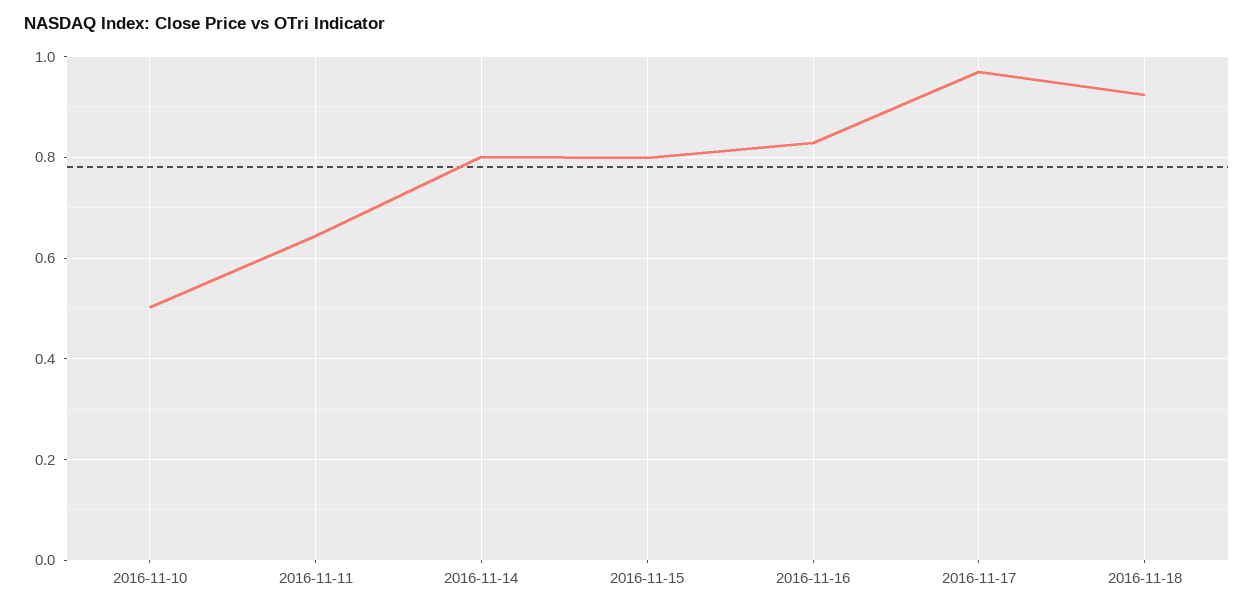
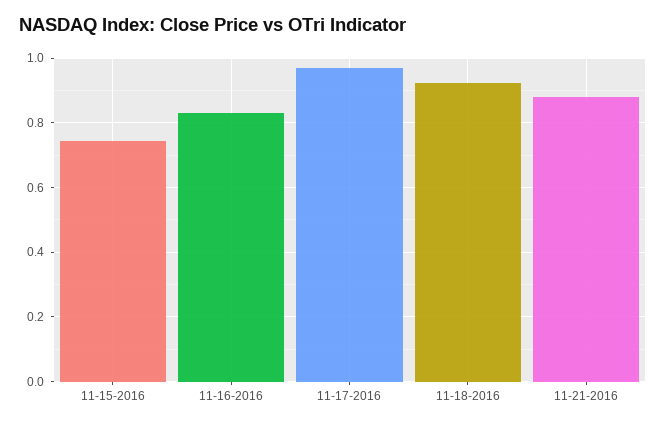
2016-11-10: 0.5 -> none
2016-11-11: 0.64 -> none
2016-11-14: 0.8 -> none
2016-11-15: 0.8 -> 0.74
11-21-2016: none -> 0.88

